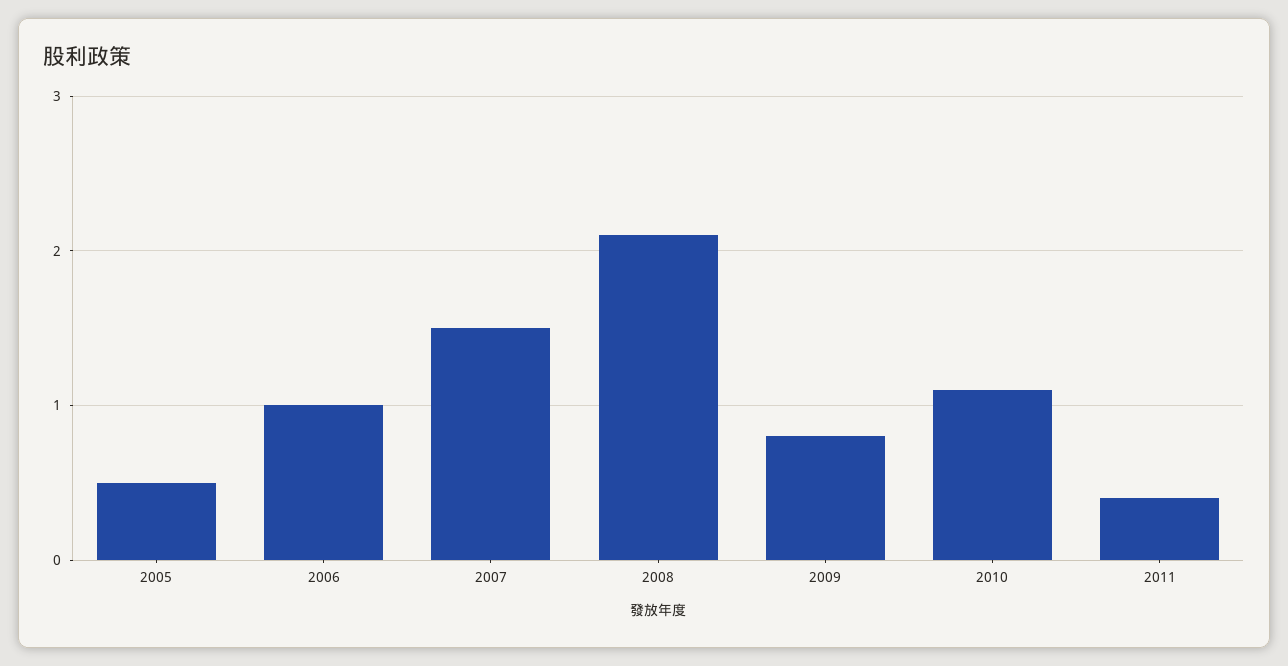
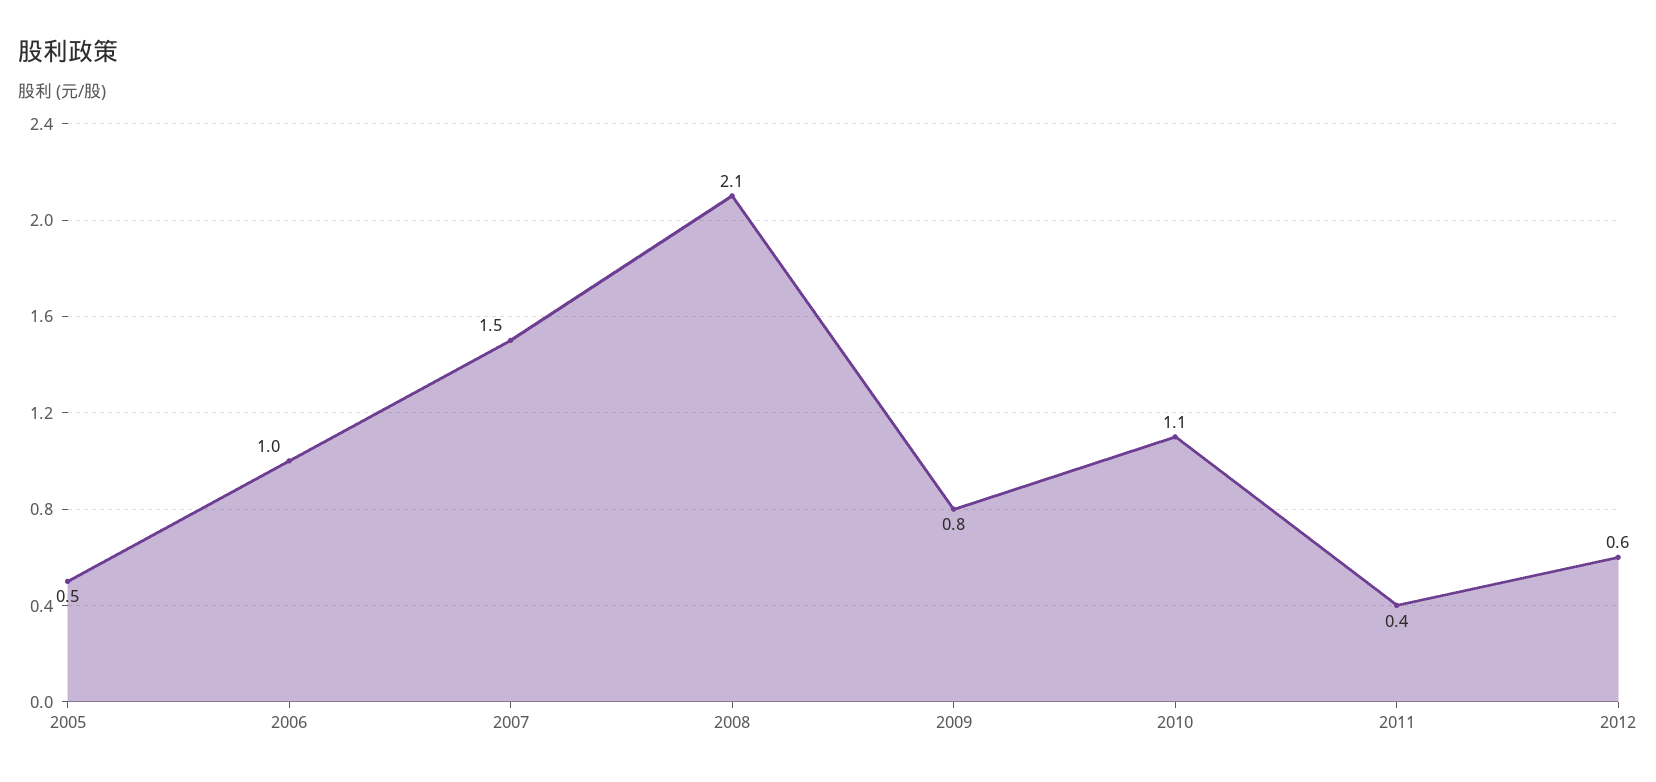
2012: none -> 0.6

